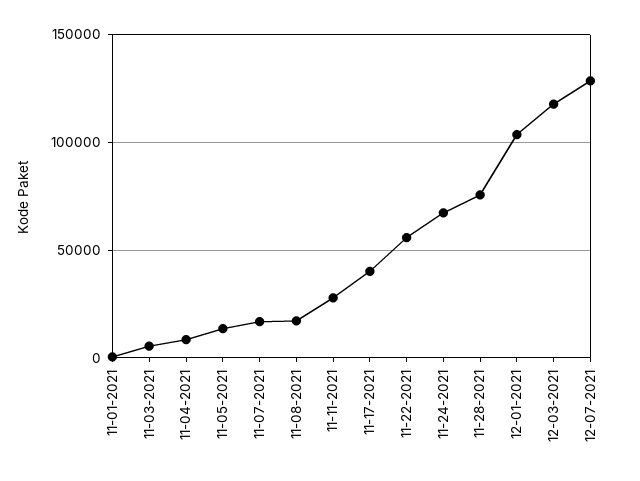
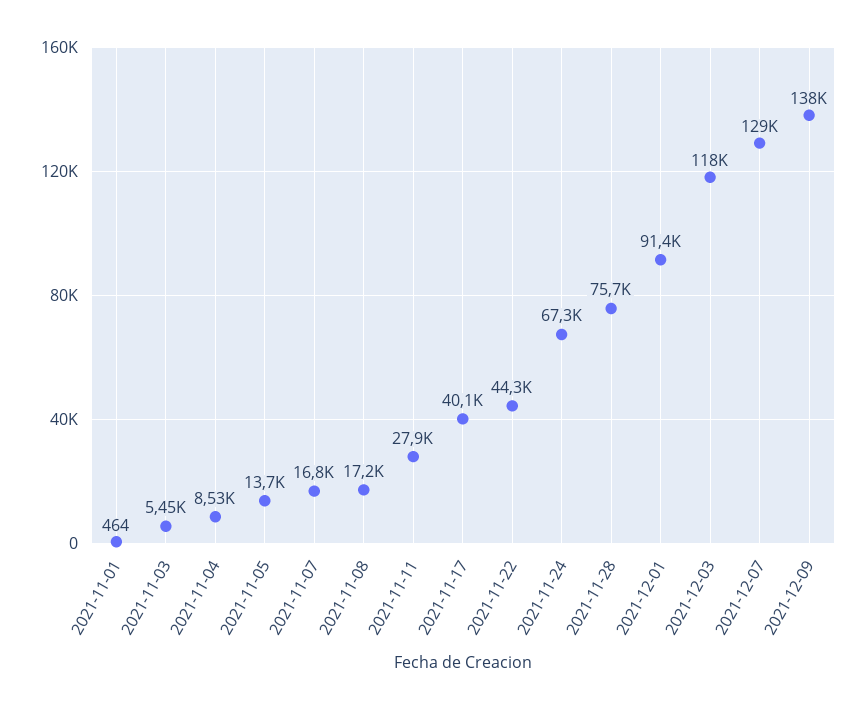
11-22-2021: 55000 -> 44300
12-01-2021: 105000 -> 91400
2021-12-09: none -> 138000

